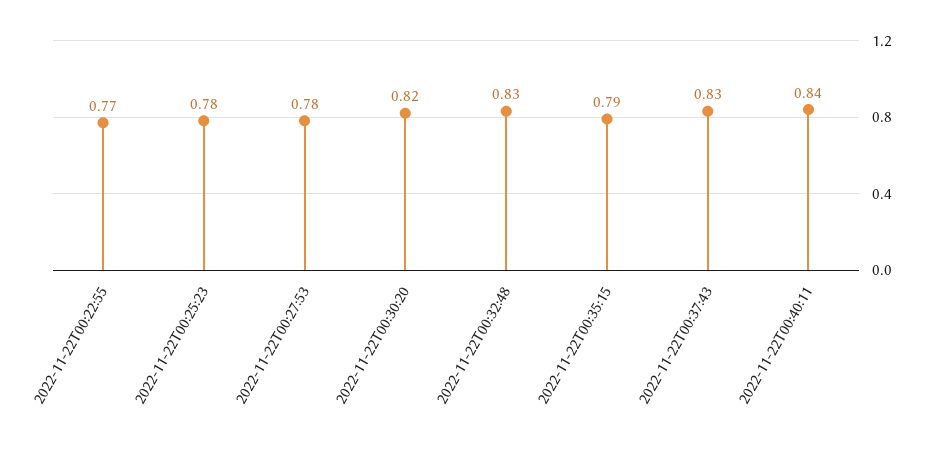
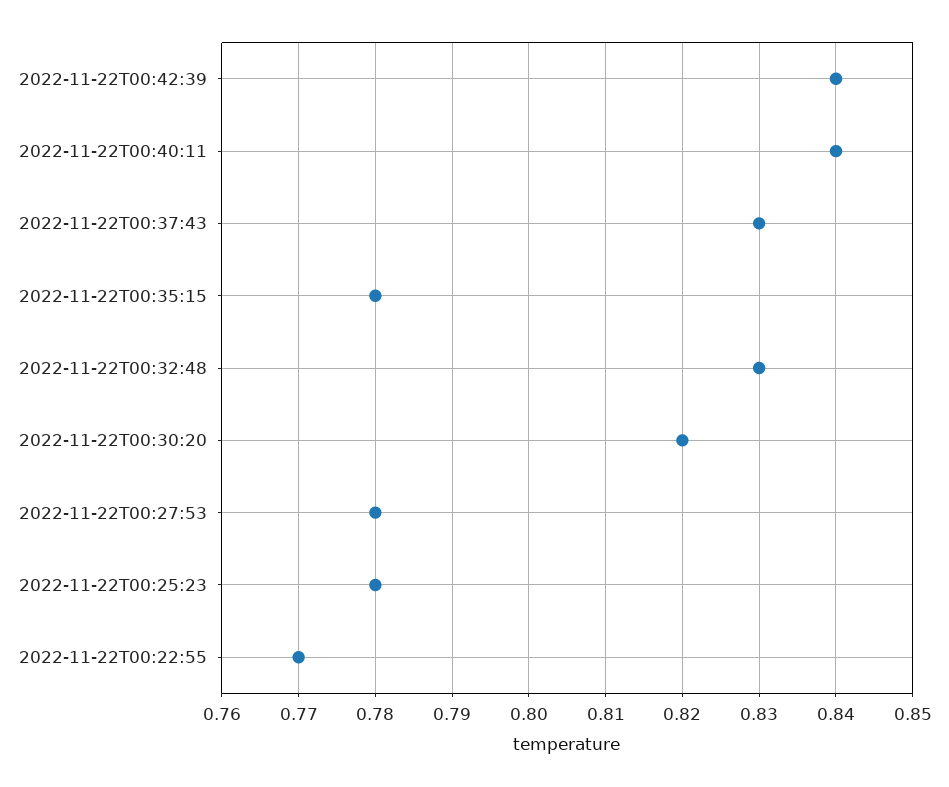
2022-11-22T00:35:15: 0.79 -> 0.78
2022-11-22T00:42:39: none -> 0.84

